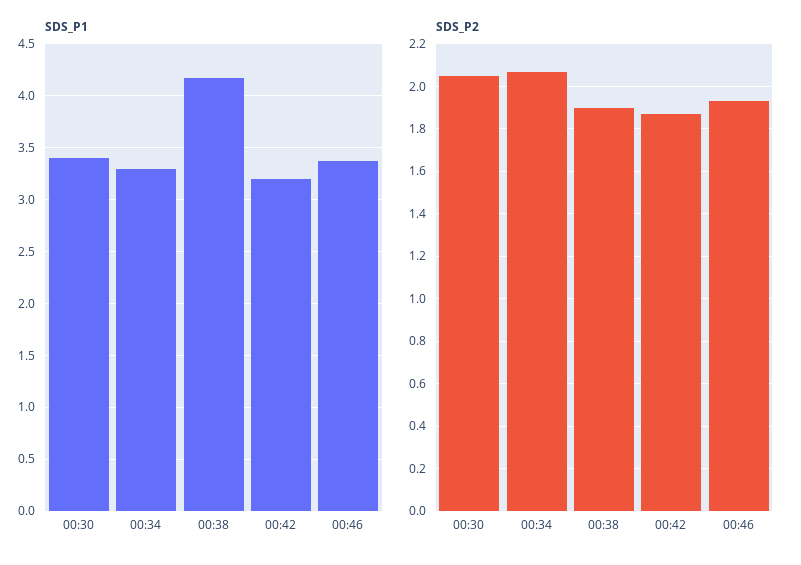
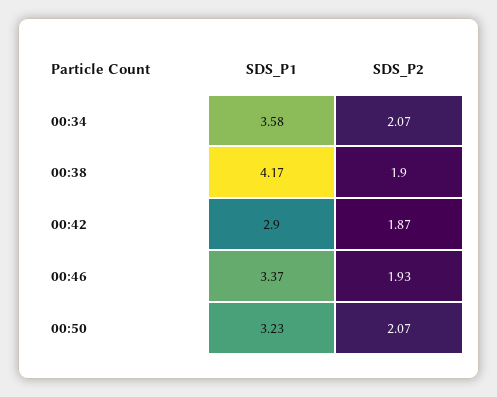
SDS_P1, 00:30: 3.4 -> none
SDS_P1, 00:34: 3.3 -> 3.58
SDS_P1, 00:42: 3.2 -> 2.9
SDS_P2, 00:30: 2.05 -> none
SDS_P1, 00:50: none -> 3.23
SDS_P2, 00:50: none -> 2.07

